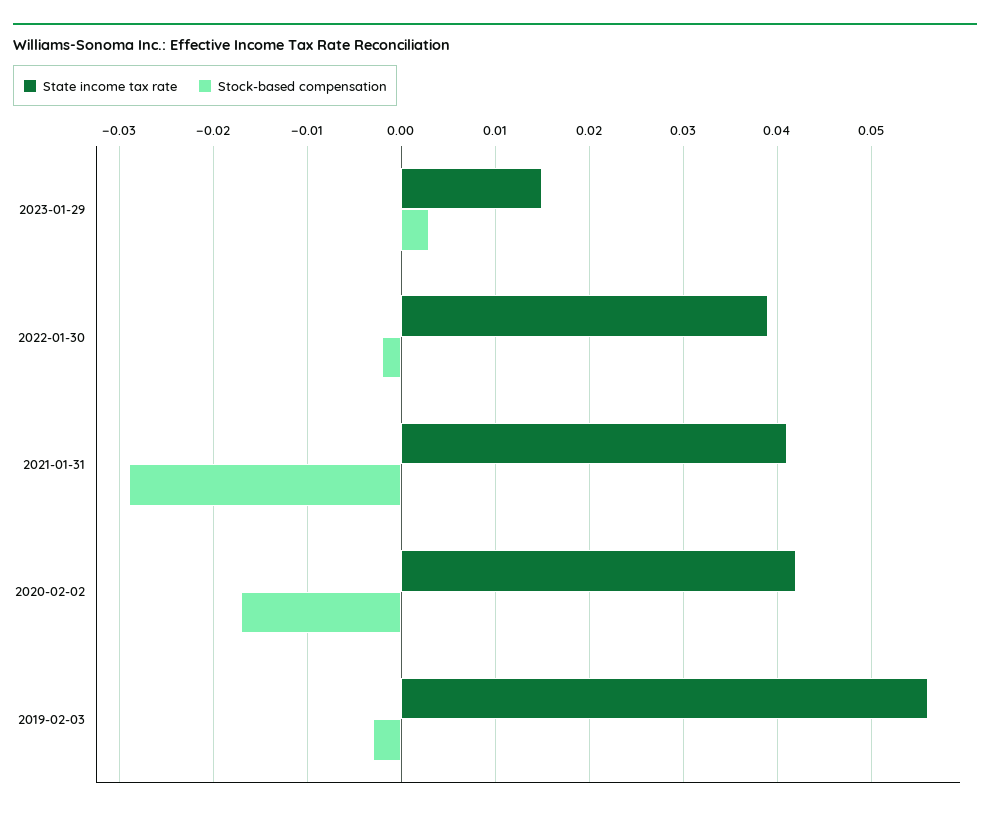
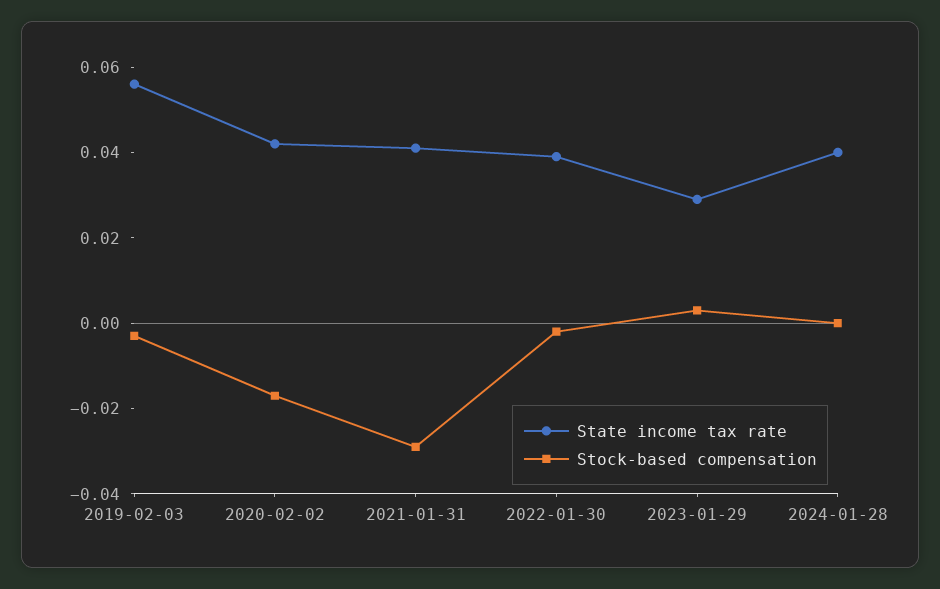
State income tax rate, 2023-01-29: 0.015 -> 0.03
State income tax rate, 2024-01-28: none -> 0.04
Stock-based compensation, 2024-01-28: none -> 0

